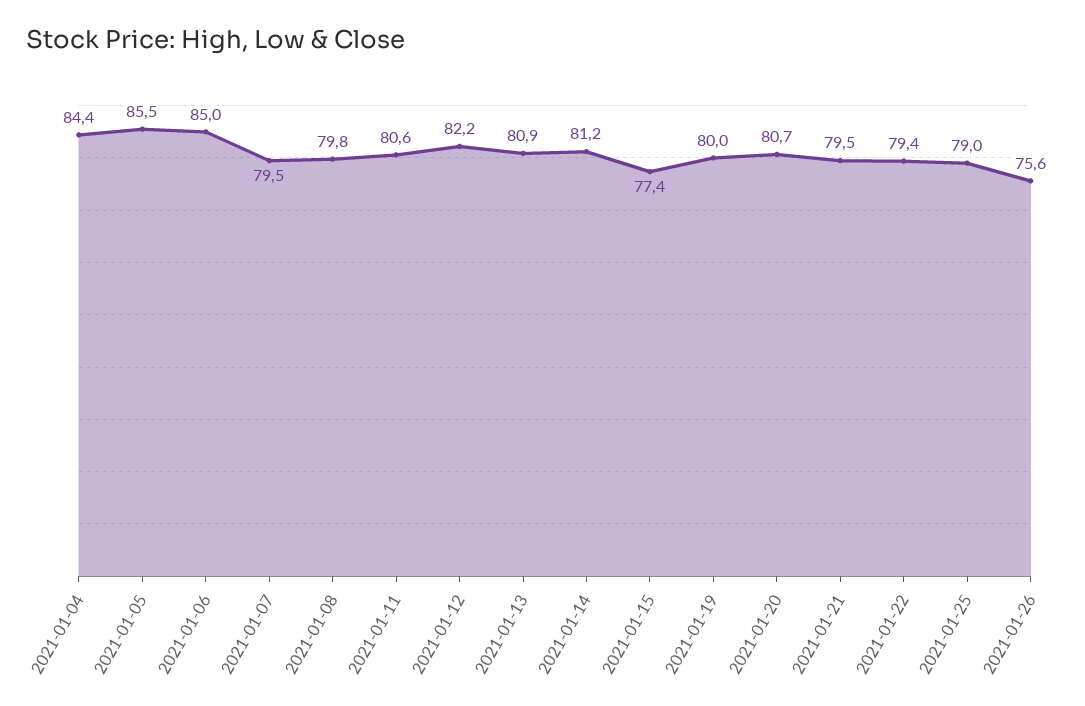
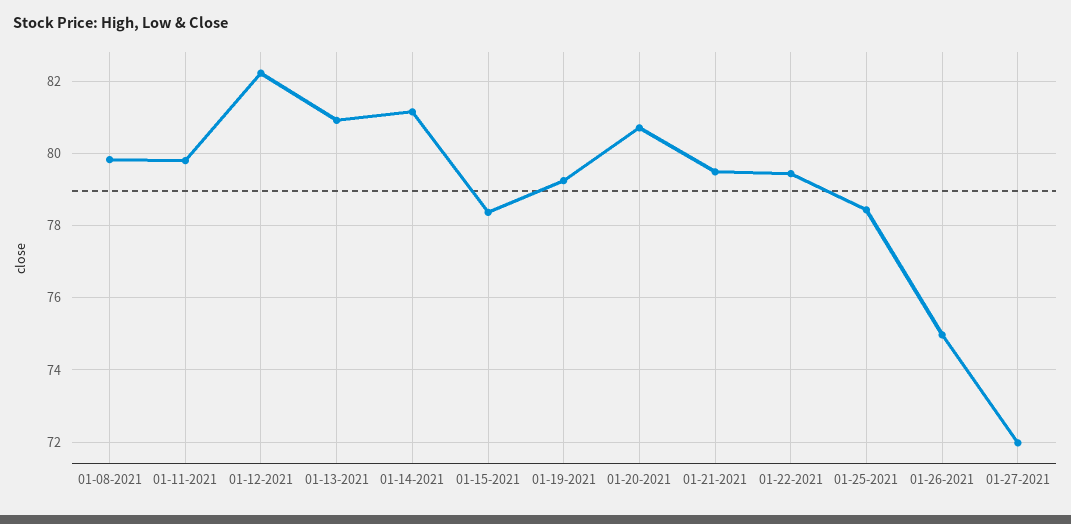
2021-01-04: 84.4 -> none
2021-01-05: 85.5 -> none
2021-01-06: 85 -> none
2021-01-07: 79.5 -> none
2021-01-11: 80.6 -> 79.8
2021-01-15: 77.4 -> 78.4
2021-01-19: 80 -> 79.2
2021-01-25: 79 -> 78.4
2021-01-26: 75.6 -> 75
01-27-2021: none -> 72

